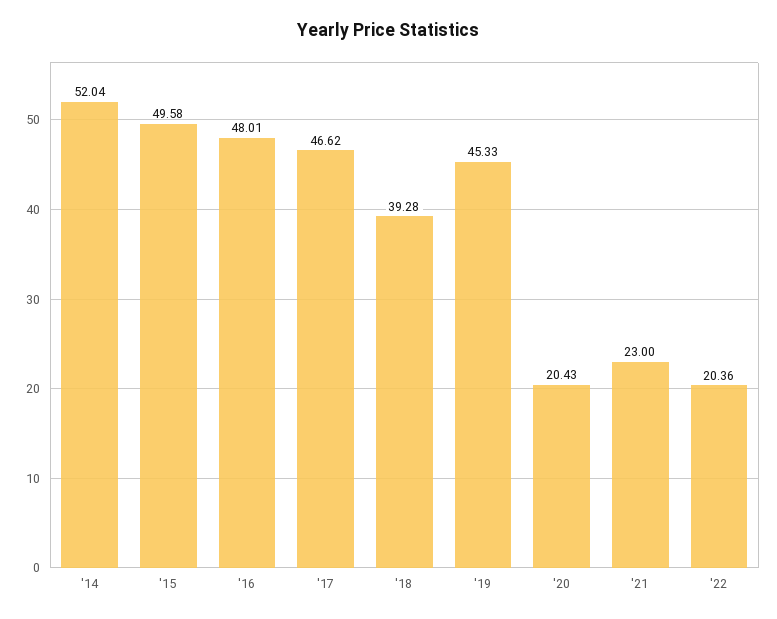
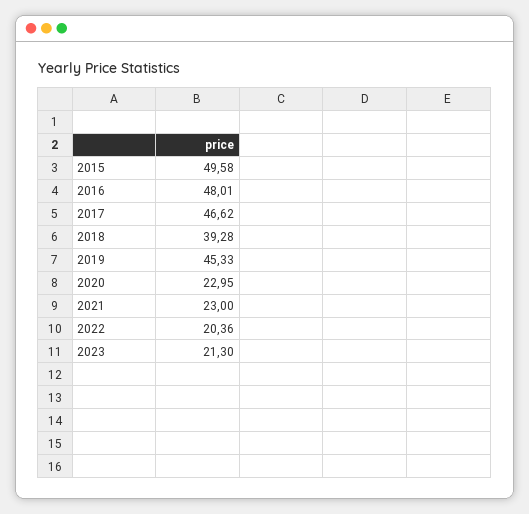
'14: 52.04 -> none
'20: 20.43 -> 22.95
2023: none -> 21.3

